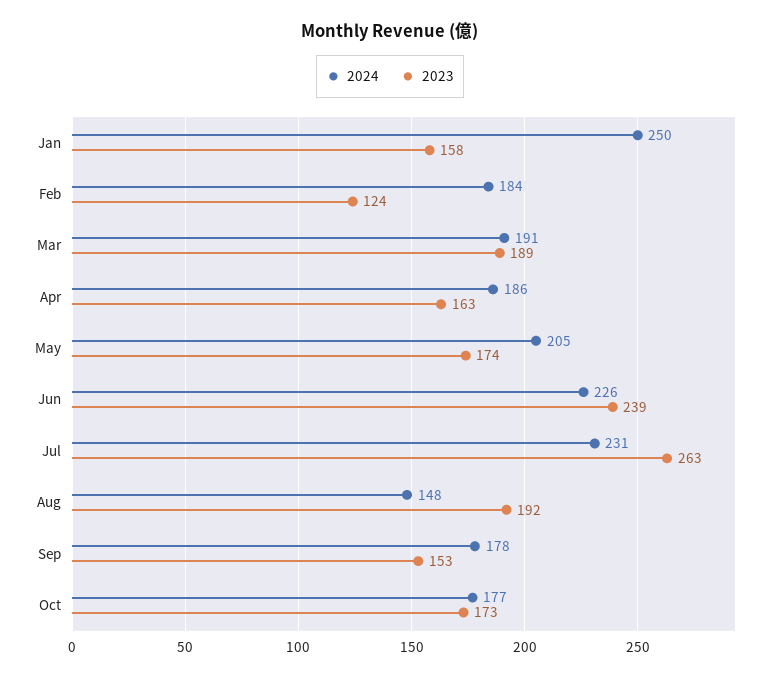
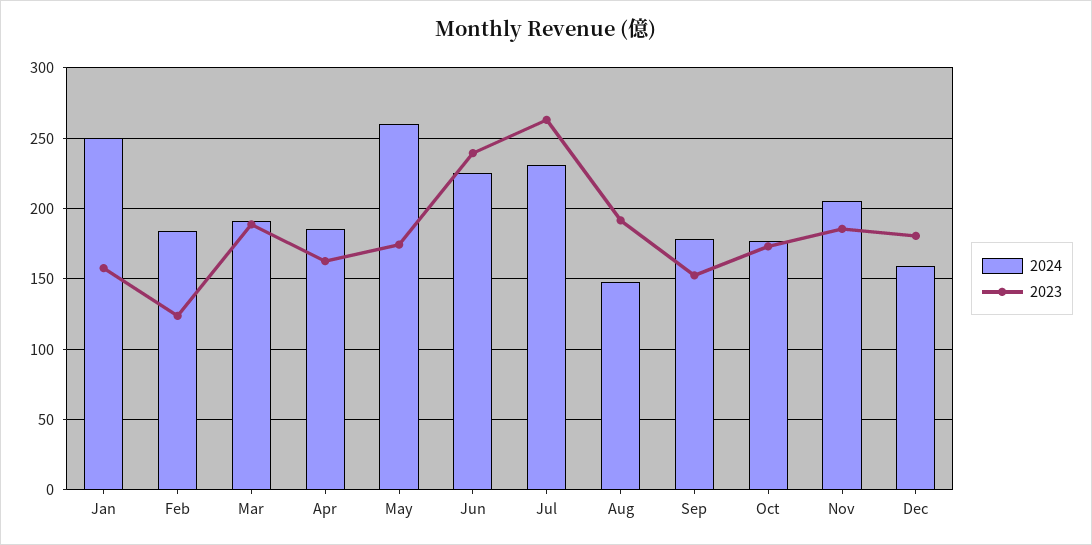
2024, May: 205 -> 260
2024, Nov: none -> 205
2023, Nov: none -> 185
2024, Dec: none -> 160
2023, Dec: none -> 180

